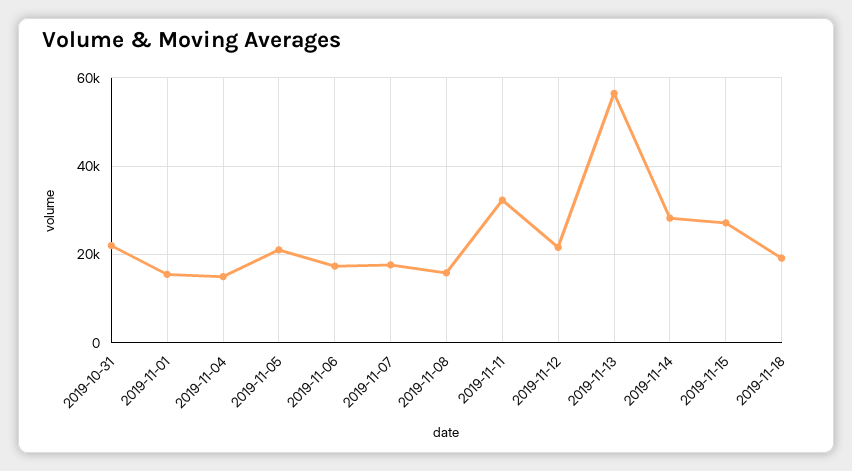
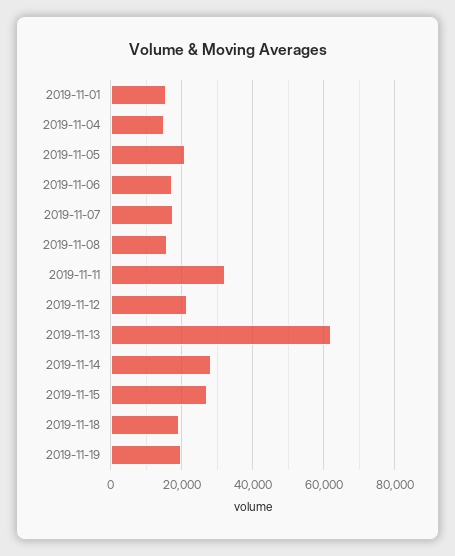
2019-10-31: 22000 -> none
2019-11-13: 56000 -> 62000
2019-11-19: none -> 20000

